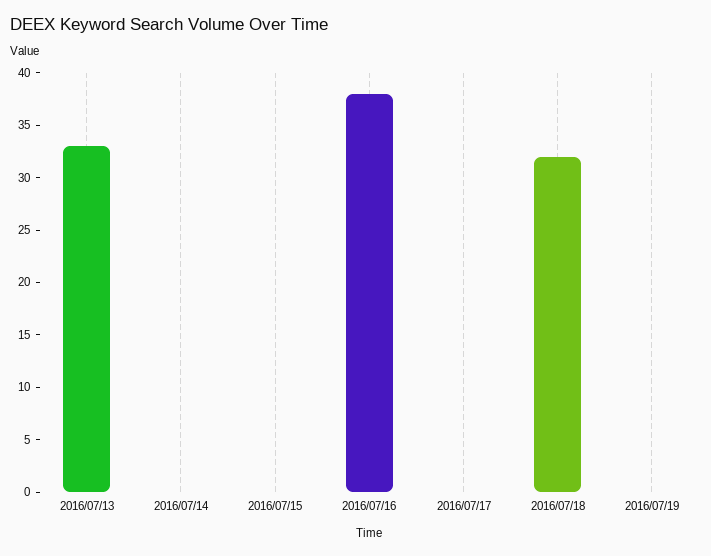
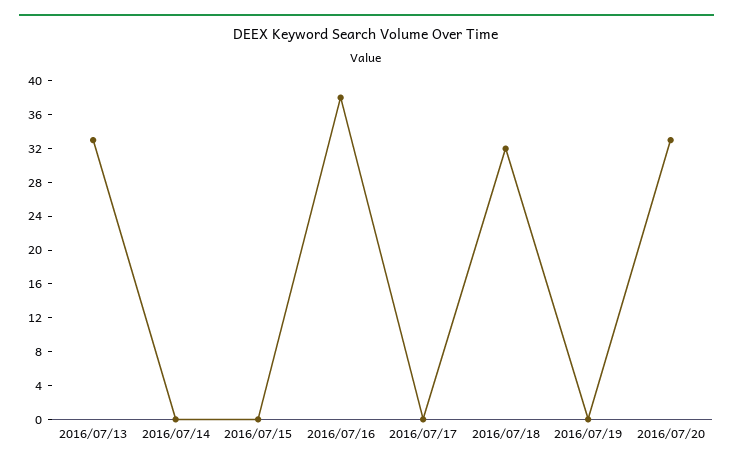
2016/07/20: none -> 33

